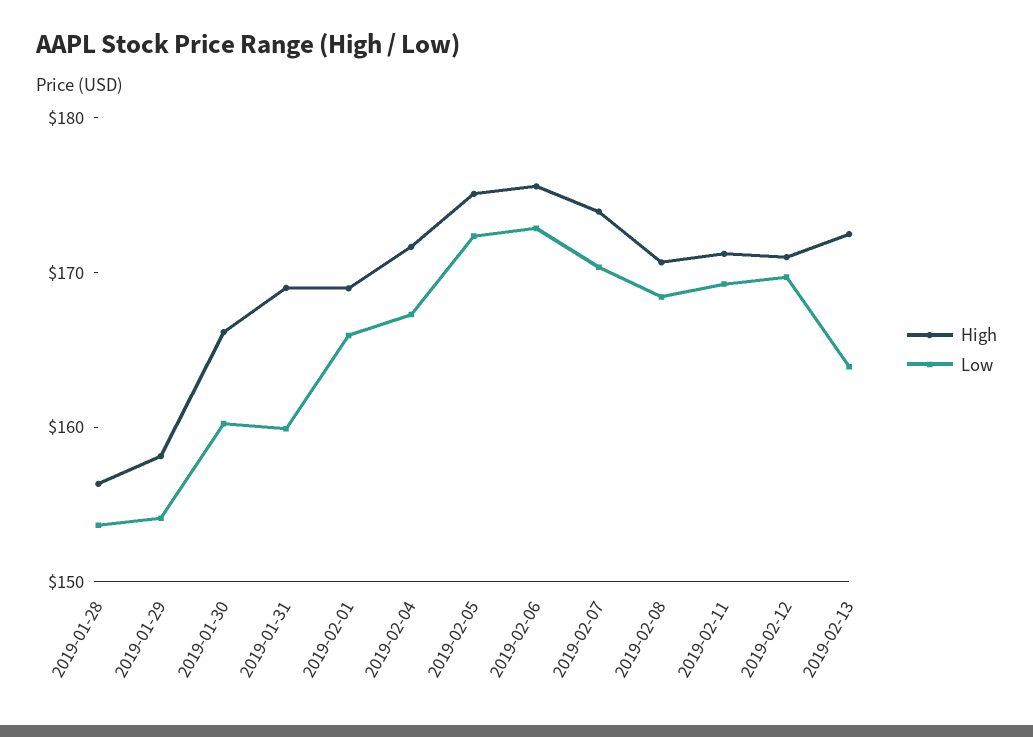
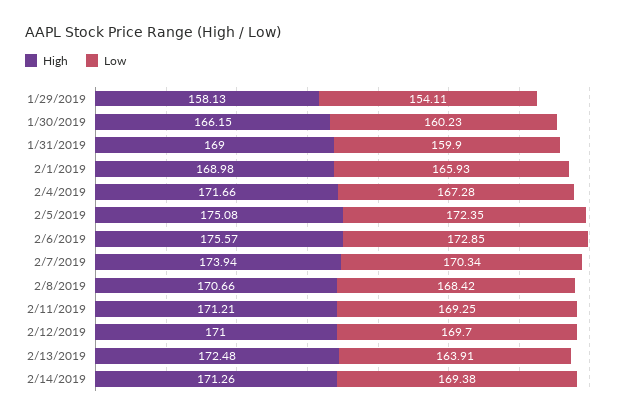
High, 2019-01-28: 156 -> none
Low, 2019-01-28: 154 -> none
High, 2/14/2019: none -> 171.26
Low, 2/14/2019: none -> 169.38

